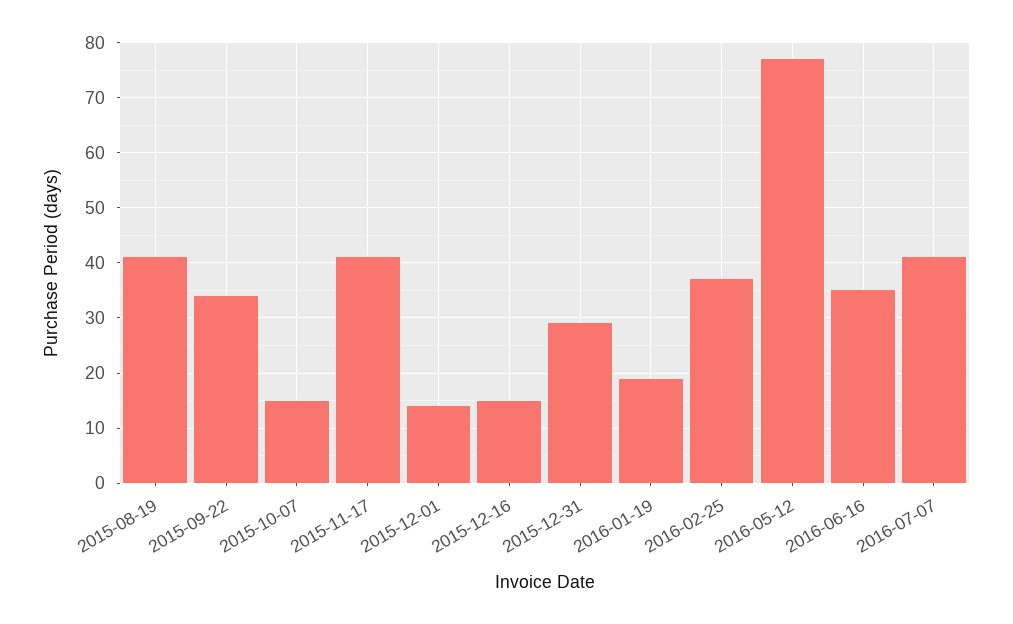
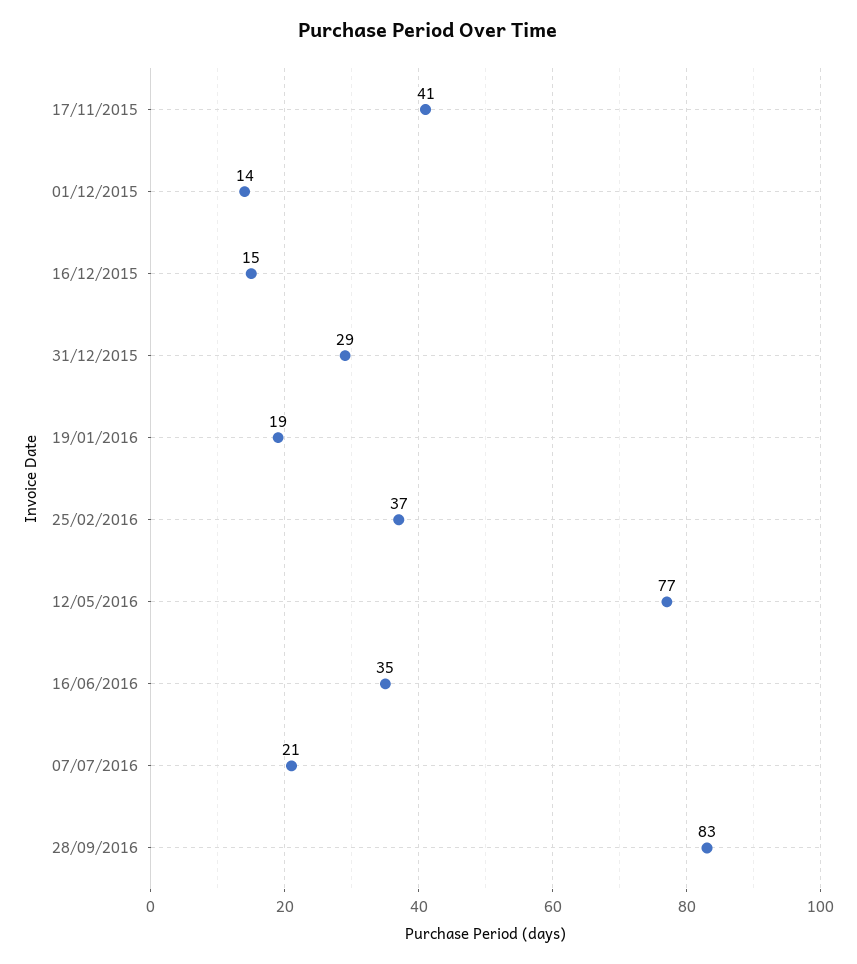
2015-08-19: 40 -> none
2015-09-22: 35 -> none
2015-10-07: 15 -> none
2016-07-07: 40 -> 21
28/09/2016: none -> 83

